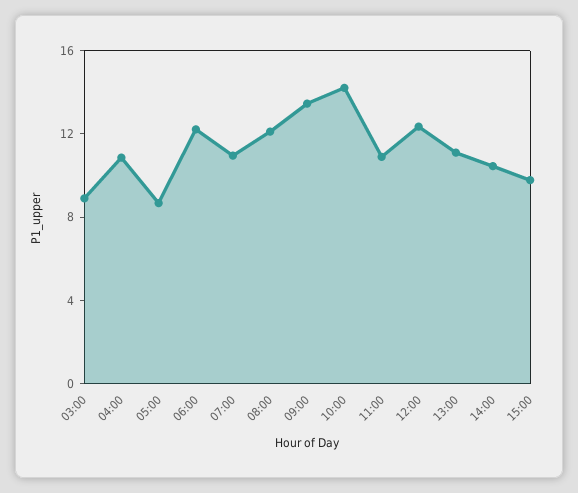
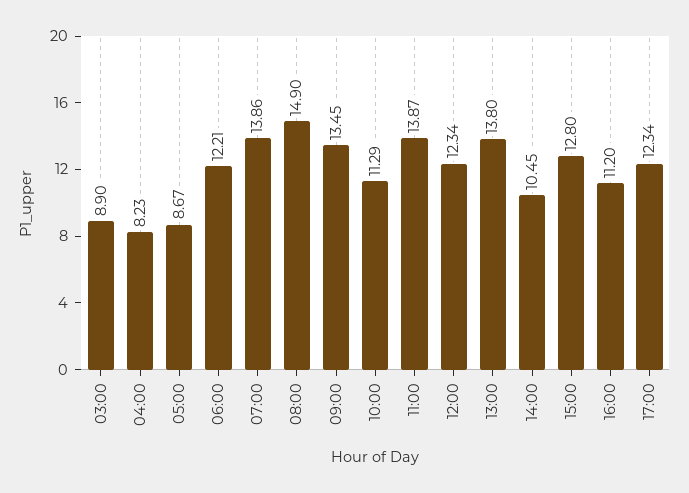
04:00: 11 -> 8.23
07:00: 11 -> 13.86
08:00: 12 -> 14.9
10:00: 14 -> 11.29
11:00: 11 -> 13.87
13:00: 11 -> 13.8
15:00: 10 -> 12.8
16:00: none -> 11.2
17:00: none -> 12.34

